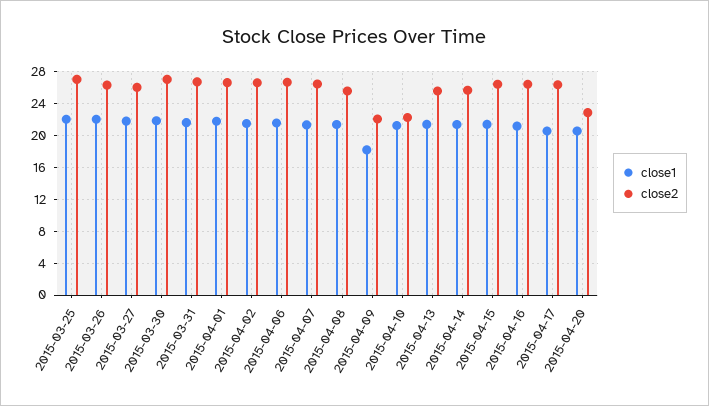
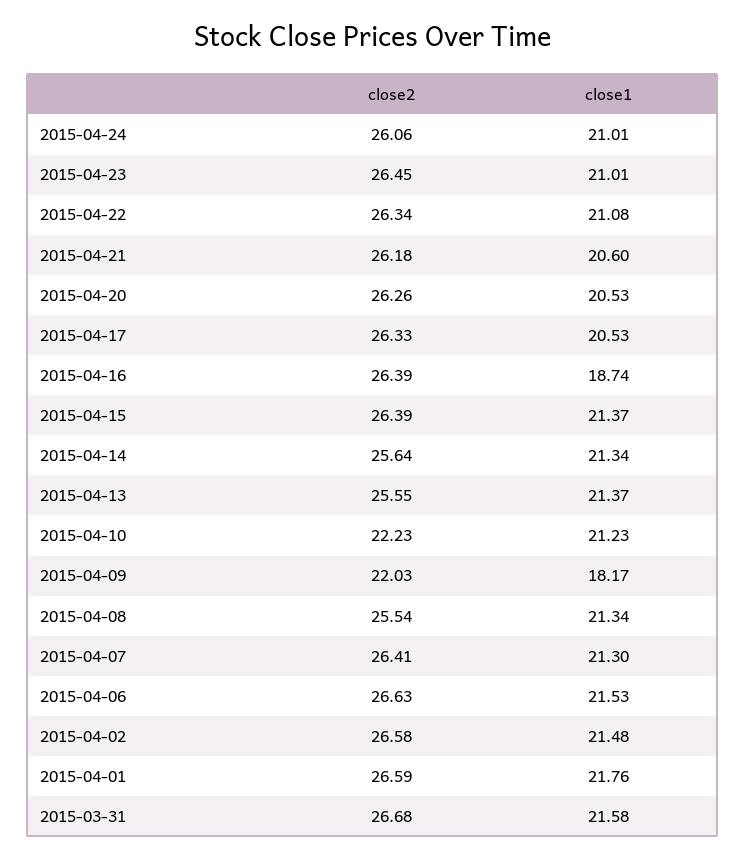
close1, 2015-03-25: 22 -> none
close2, 2015-03-25: 27 -> none
close1, 2015-03-26: 22 -> none
close2, 2015-03-26: 26 -> none
close1, 2015-03-27: 22 -> none
close2, 2015-03-27: 26 -> none
close1, 2015-03-30: 22 -> none
close2, 2015-03-30: 27 -> none
close1, 2015-04-16: 21 -> 18.74
close2, 2015-04-20: 23 -> 26.26
close2, 2015-04-24: none -> 26.06
close1, 2015-04-24: none -> 21.01
close2, 2015-04-23: none -> 26.45
close1, 2015-04-23: none -> 21.01
close2, 2015-04-22: none -> 26.34
close1, 2015-04-22: none -> 21.08
close2, 2015-04-21: none -> 26.18
close1, 2015-04-21: none -> 20.6

